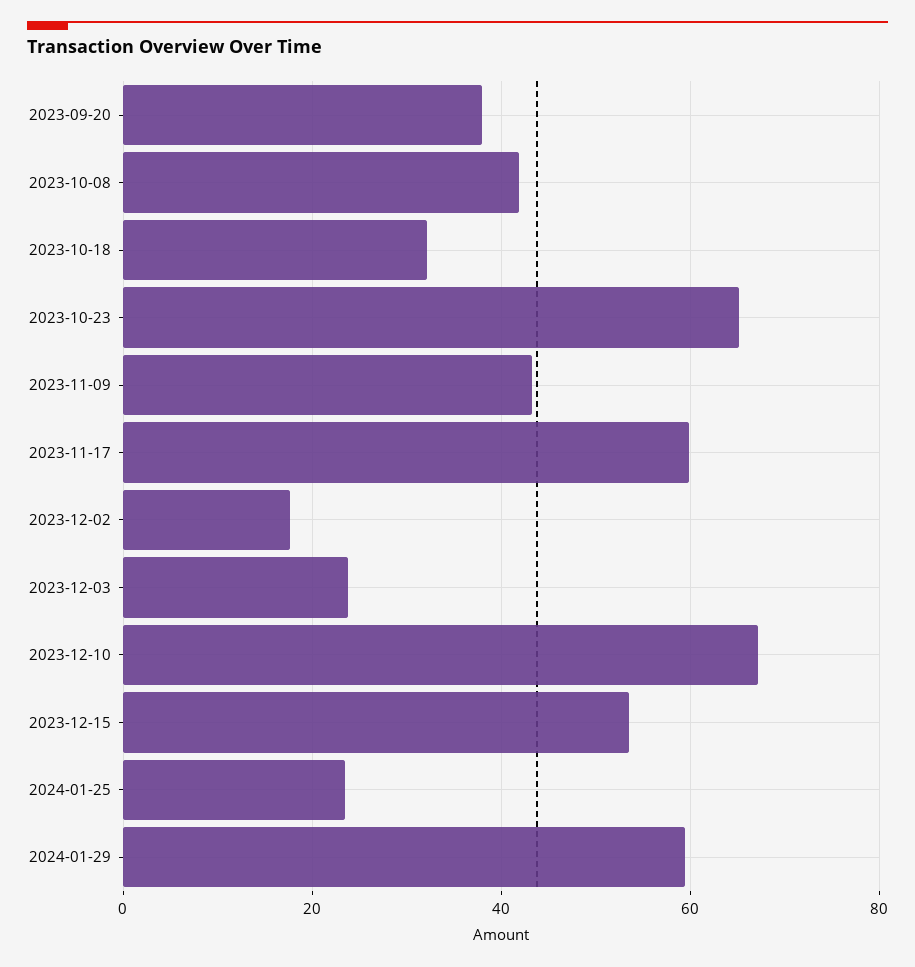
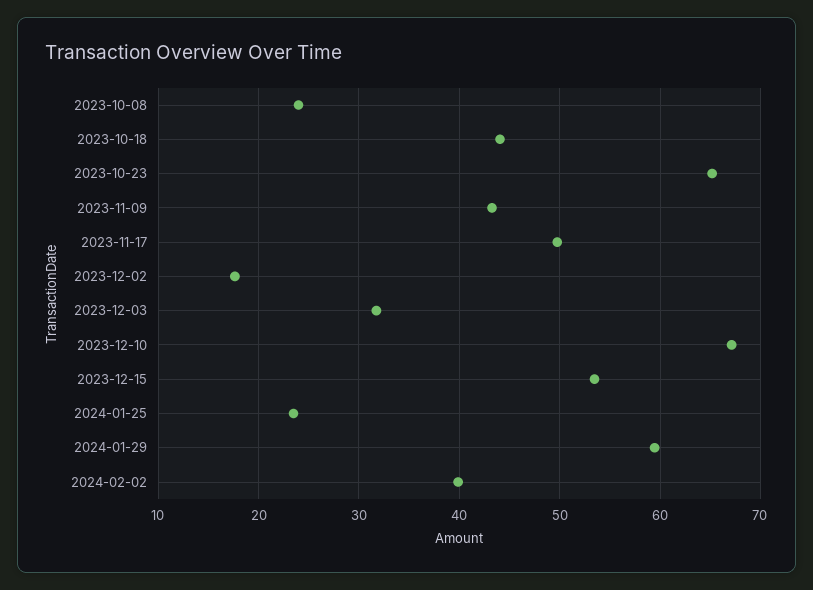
2023-09-20: 38 -> none
2023-10-08: 42 -> 24
2023-10-18: 32 -> 44
2023-11-17: 60 -> 50
2023-12-03: 24 -> 32
2024-02-02: none -> 40

